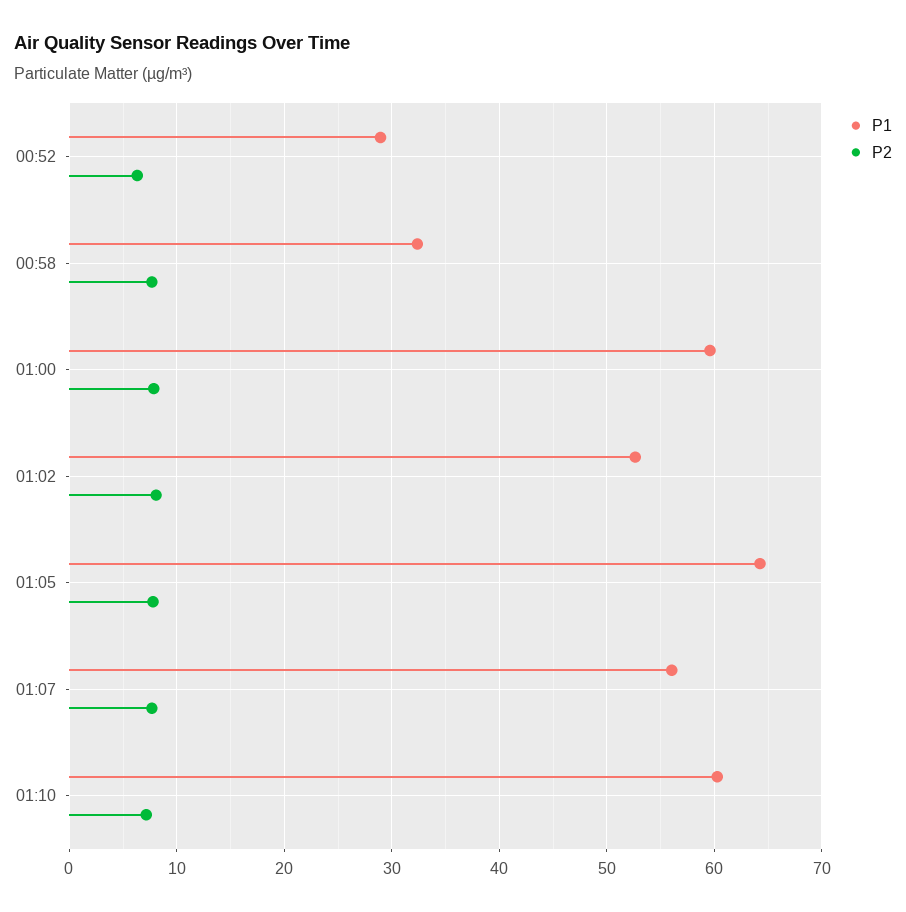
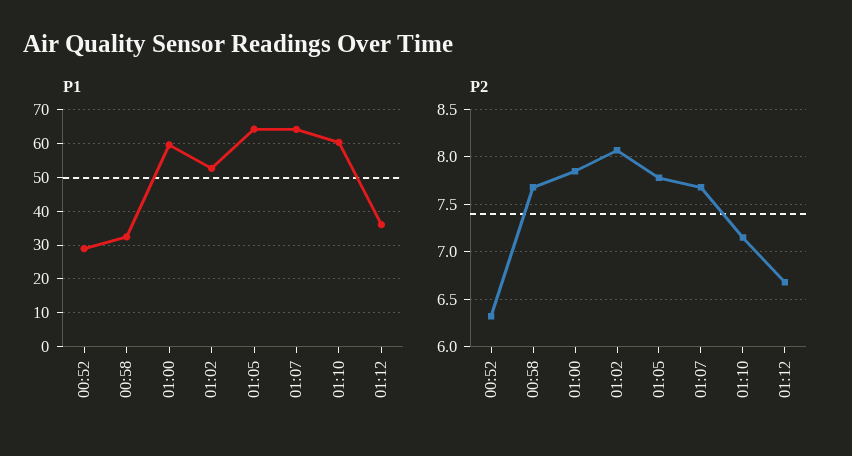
P1, 01:07: 56 -> 64
P1, 01:12: none -> 36
P2, 01:12: none -> 6.7

